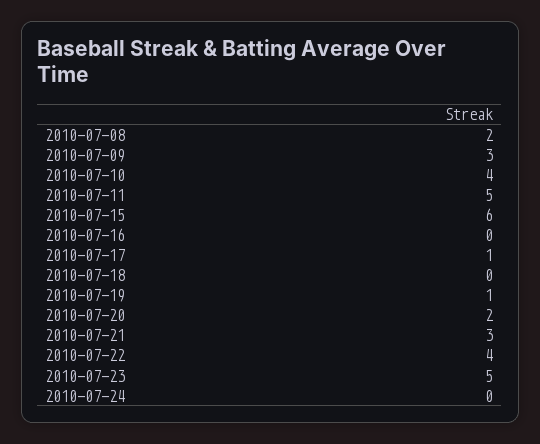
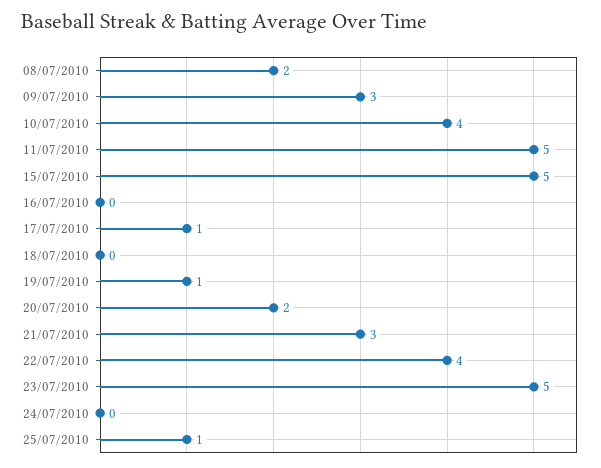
2010-07-15: 6 -> 5
25/07/2010: none -> 1

